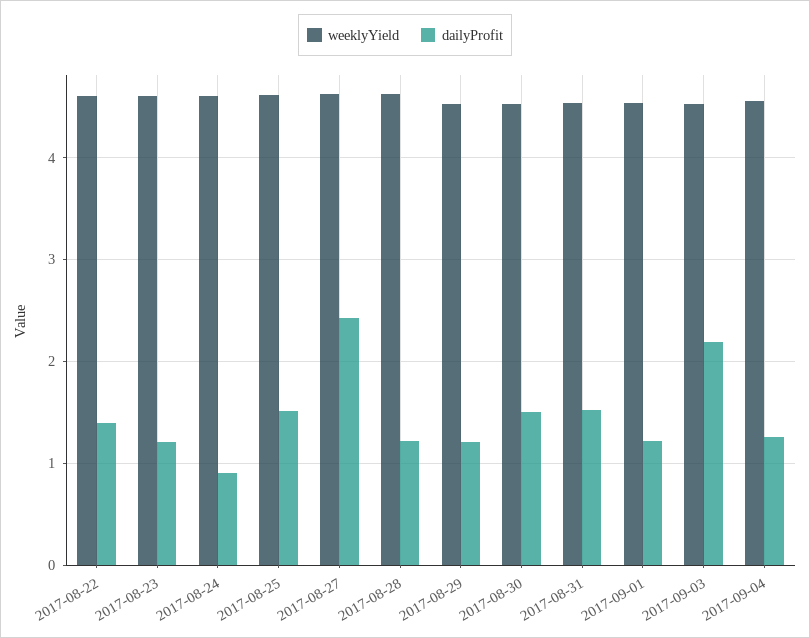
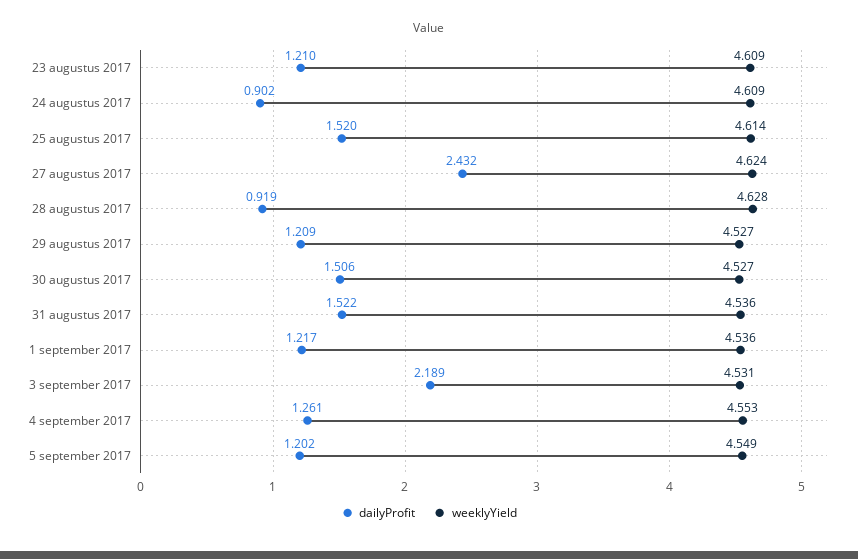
weeklyYield, 2017-08-22: 4.6 -> none
dailyProfit, 2017-08-22: 1.4 -> none
dailyProfit, 2017-08-28: 1.2 -> 0.919
dailyProfit, 5 september 2017: none -> 1.202
weeklyYield, 5 september 2017: none -> 4.549

